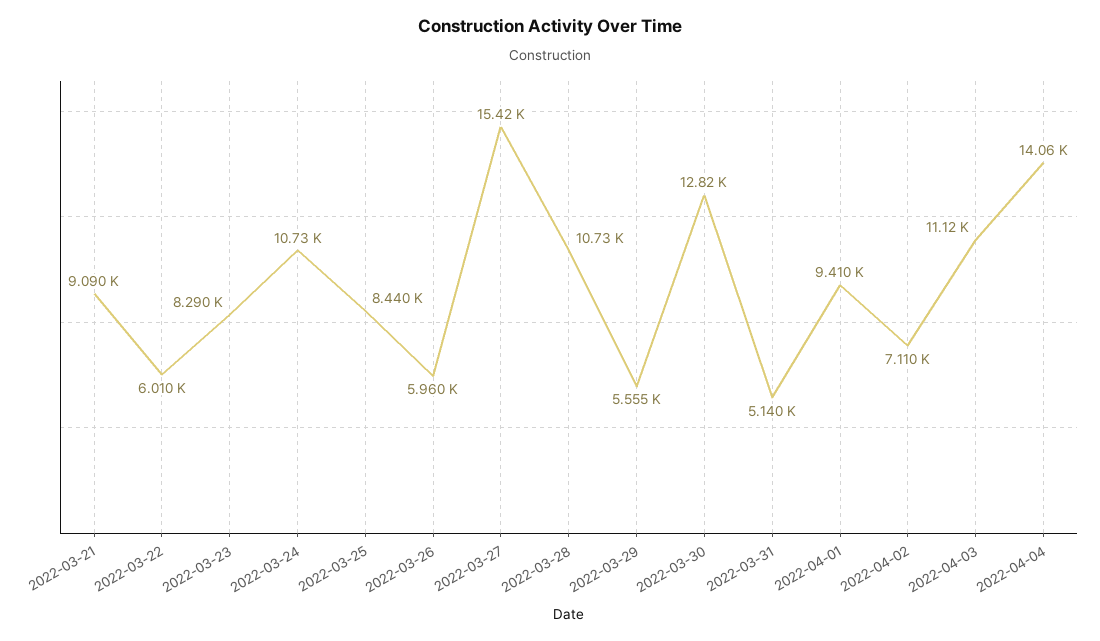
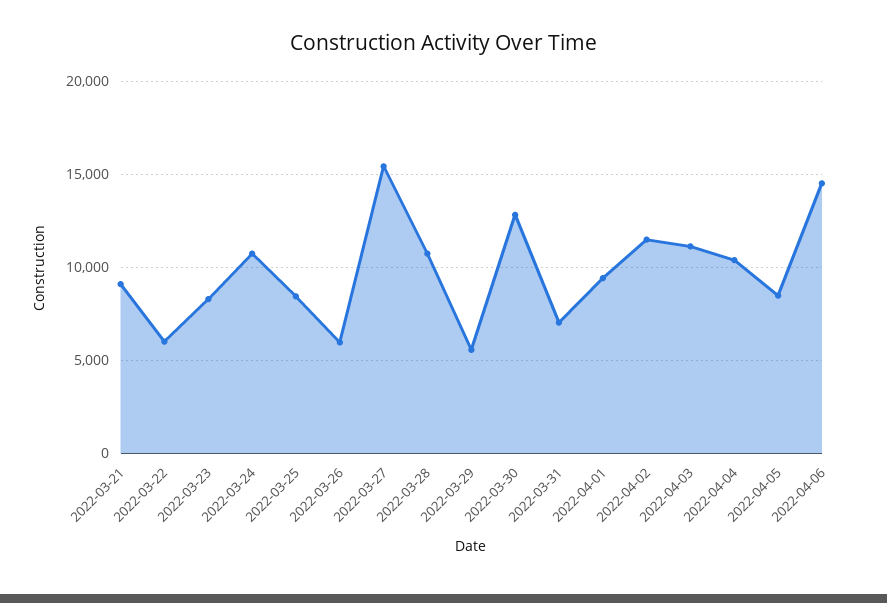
2022-03-31: 5140 -> 7000
2022-04-02: 7110 -> 11500
2022-04-04: 14060 -> 10500
2022-04-05: none -> 8500
2022-04-06: none -> 14500

